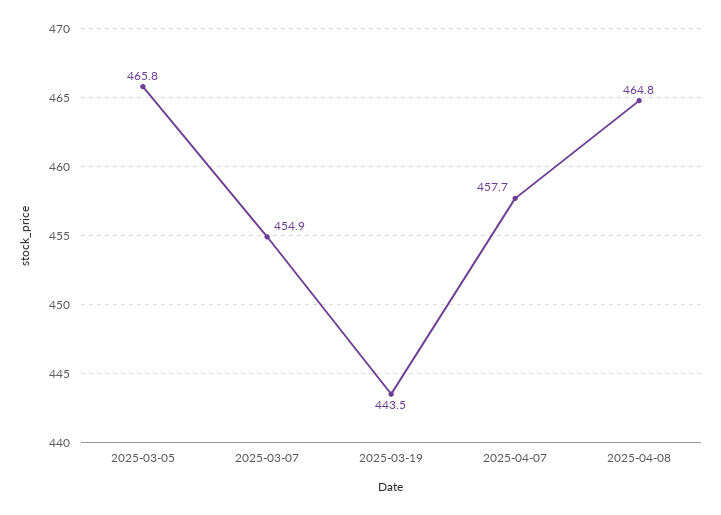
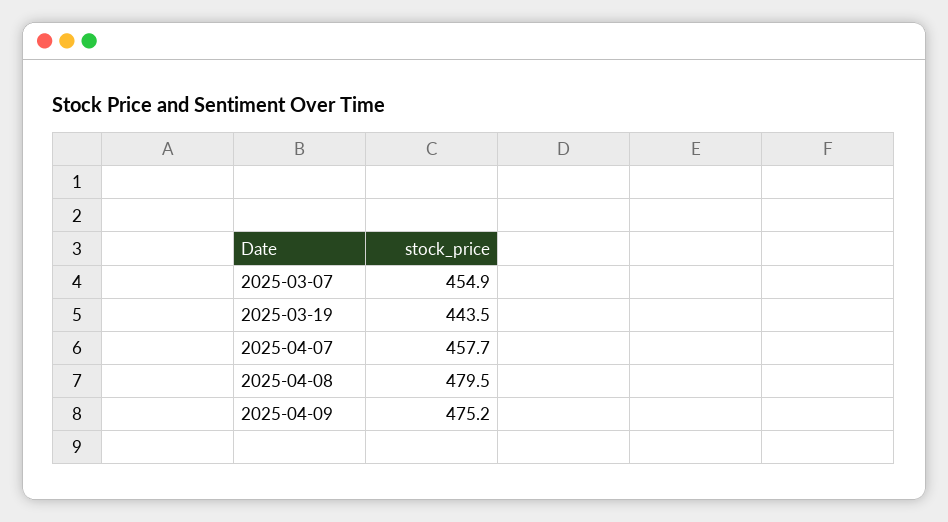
2025-03-05: 465.8 -> none
2025-04-08: 464.8 -> 479.5
2025-04-09: none -> 475.2

